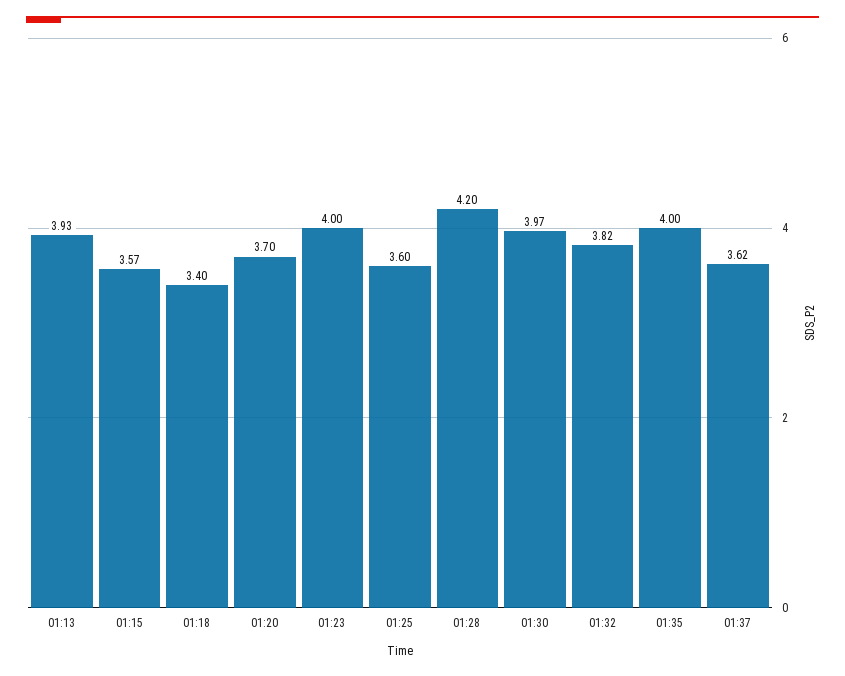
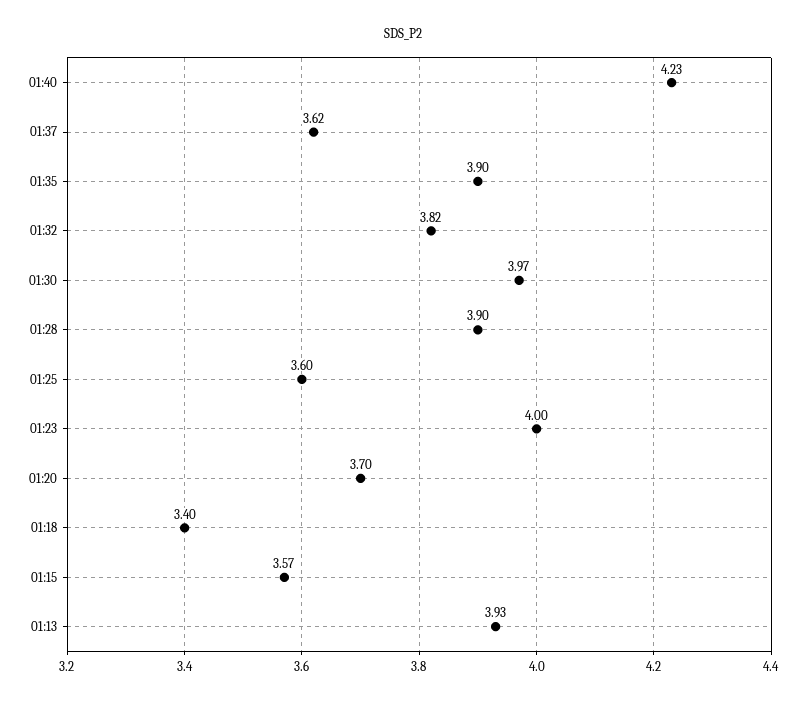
01:28: 4.2 -> 3.9
01:35: 4 -> 3.9
01:40: none -> 4.23

